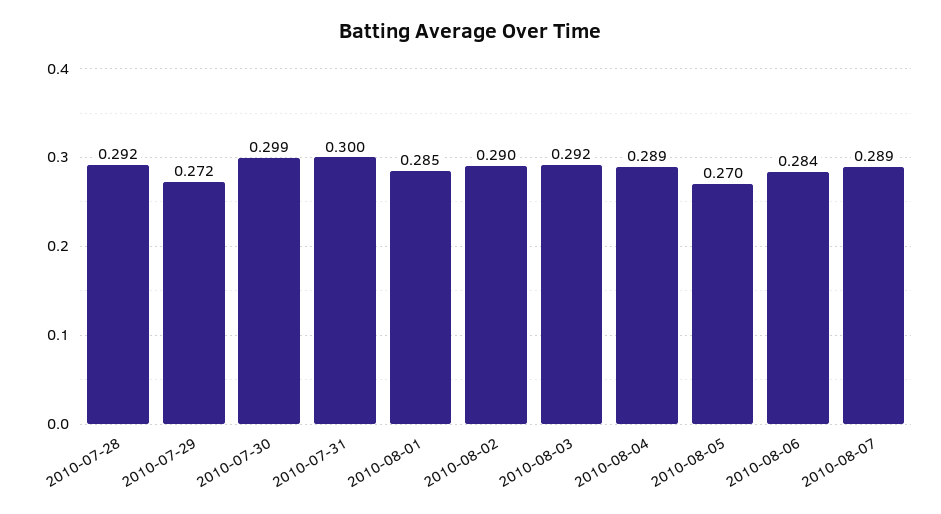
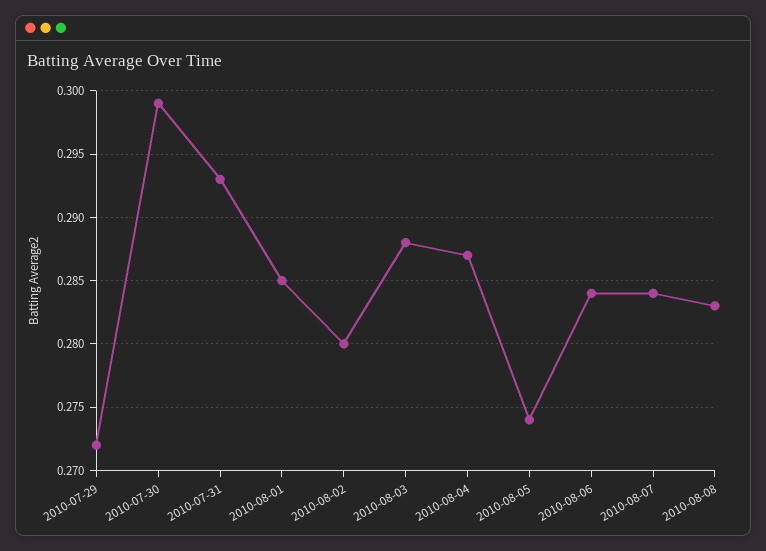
2010-07-28: 0.292 -> none
2010-07-31: 0.3 -> 0.293
2010-08-02: 0.29 -> 0.28
2010-08-03: 0.292 -> 0.288
2010-08-04: 0.289 -> 0.287
2010-08-05: 0.27 -> 0.274
2010-08-07: 0.289 -> 0.284
2010-08-08: none -> 0.283

